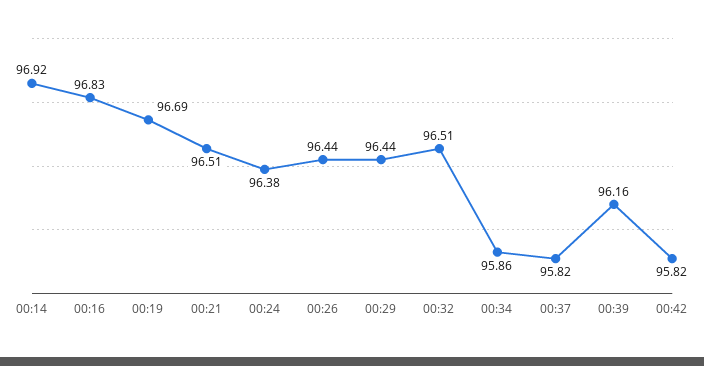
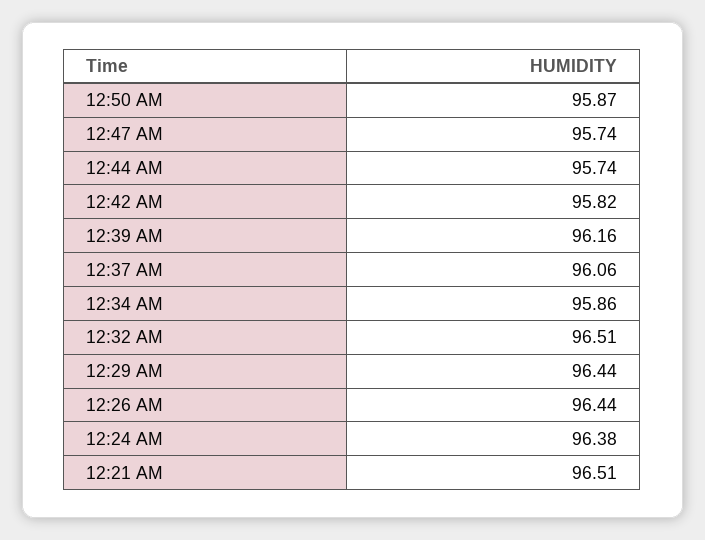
00:14: 96.92 -> none
00:16: 96.83 -> none
00:19: 96.69 -> none
00:37: 95.82 -> 96.06
12:50 AM: none -> 95.87
12:47 AM: none -> 95.74
12:44 AM: none -> 95.74

